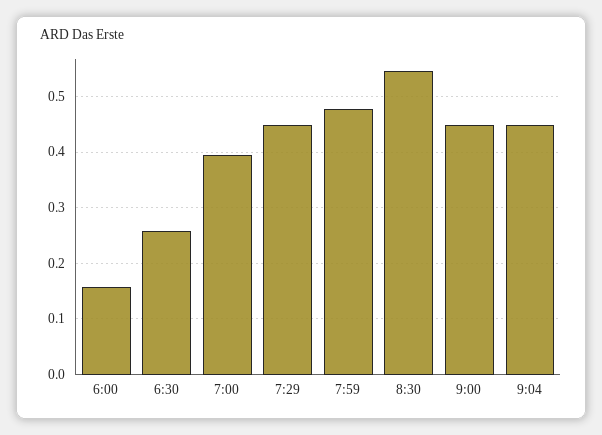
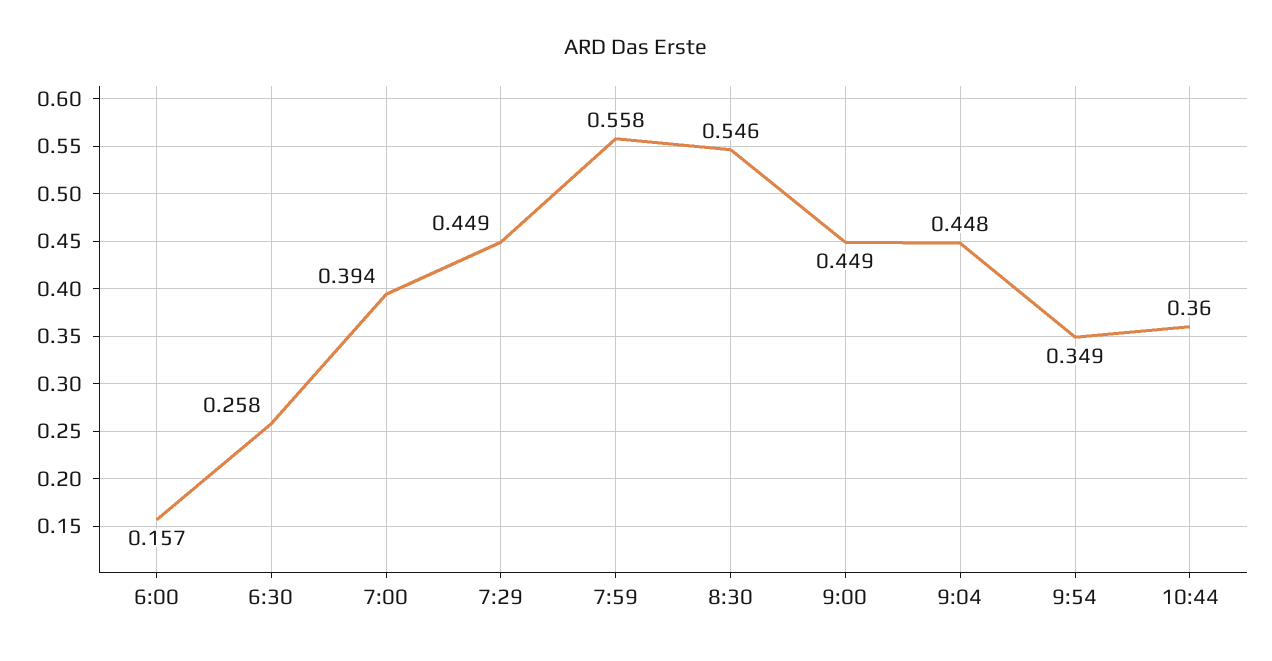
7:59: 0.48 -> 0.558
9:54: none -> 0.349
10:44: none -> 0.36

